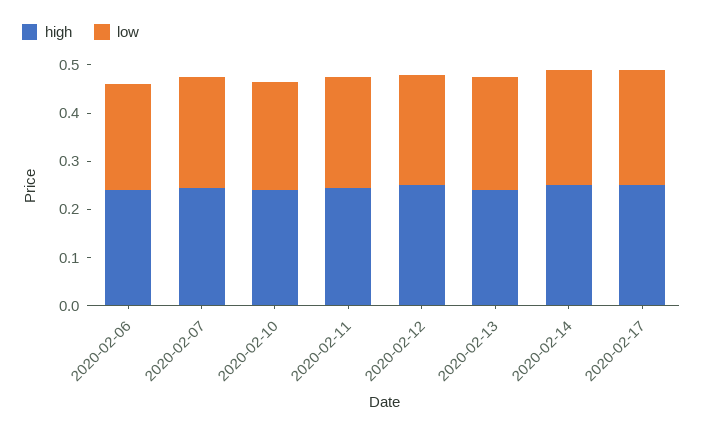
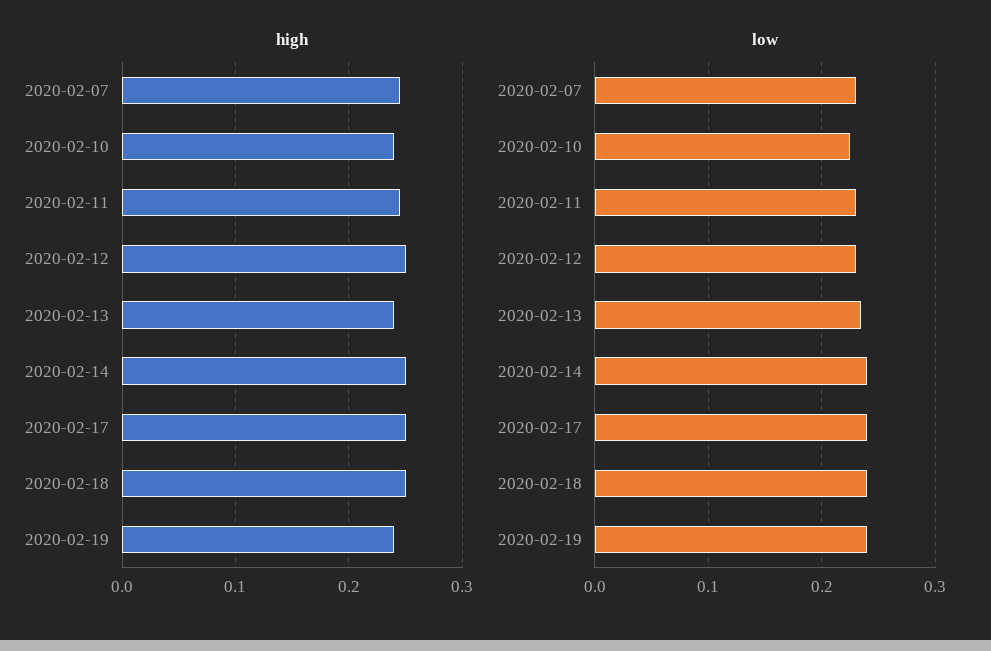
high, 2020-02-06: 0.24 -> none
low, 2020-02-06: 0.22 -> none
high, 2020-02-18: none -> 0.25
high, 2020-02-19: none -> 0.24
low, 2020-02-18: none -> 0.24
low, 2020-02-19: none -> 0.24

